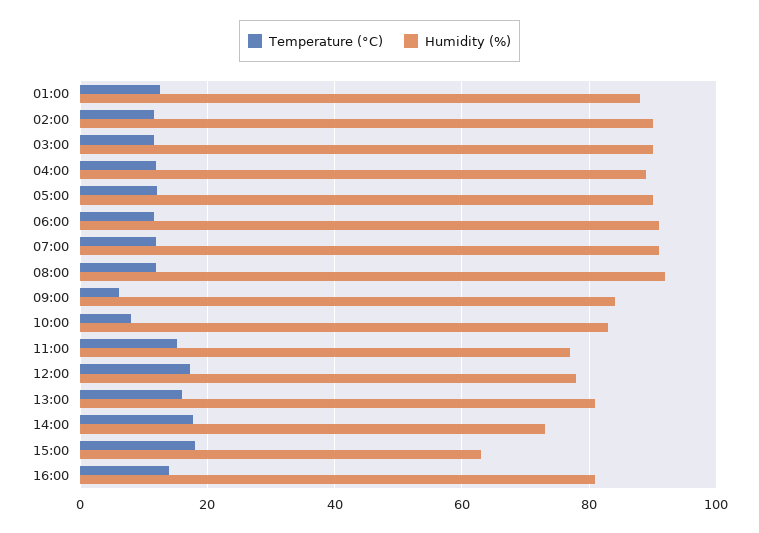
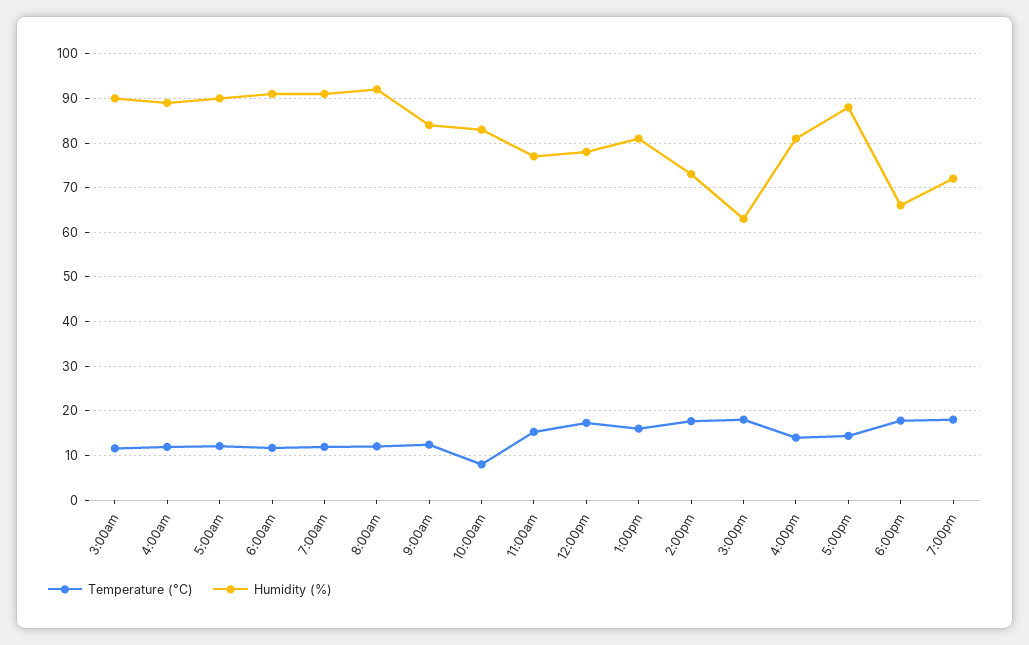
Temperature (°C), 01:00: 12 -> none
Humidity (%), 01:00: 88 -> none
Temperature (°C), 02:00: 12 -> none
Humidity (%), 02:00: 90 -> none
Temperature (°C), 09:00: 6 -> 12
Temperature (°C), 5:00pm: none -> 14
Humidity (%), 5:00pm: none -> 88
Temperature (°C), 6:00pm: none -> 18
Humidity (%), 6:00pm: none -> 66
Temperature (°C), 7:00pm: none -> 18
Humidity (%), 7:00pm: none -> 72

